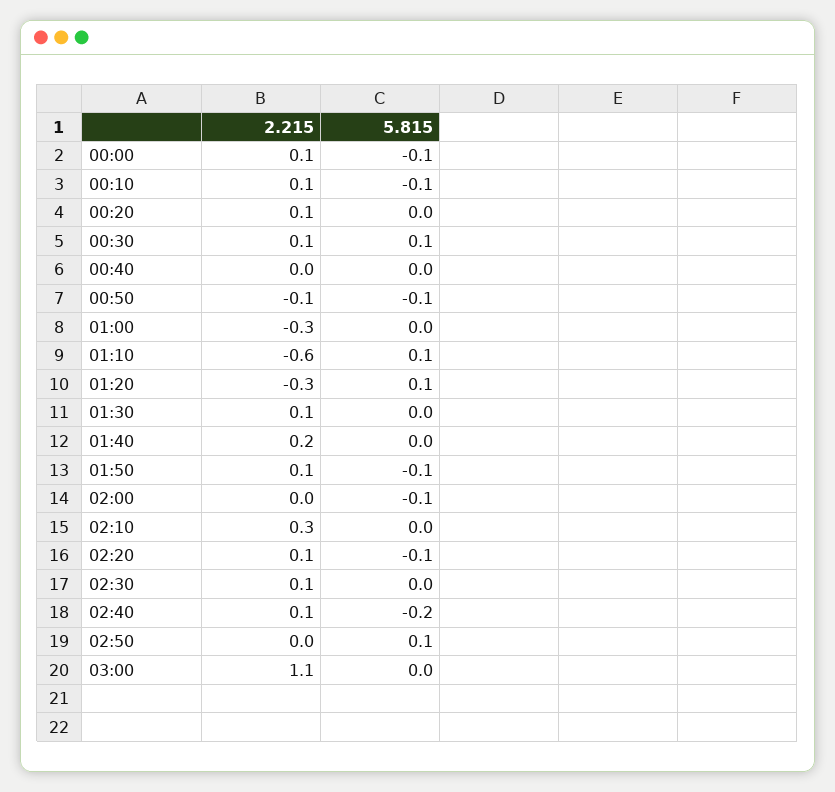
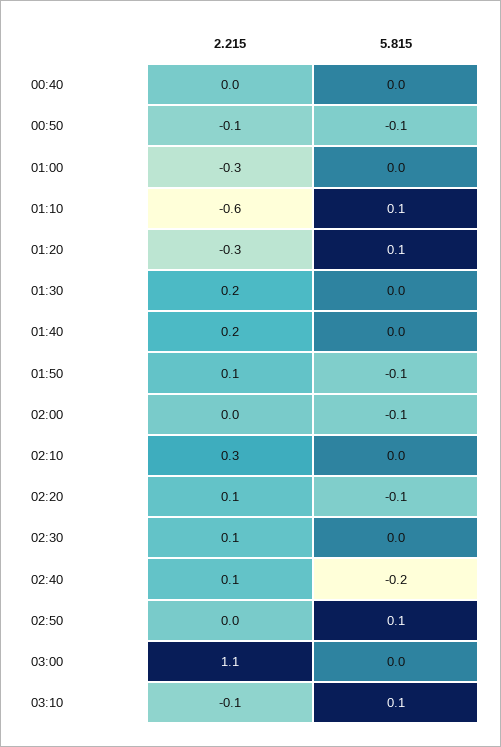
2.215, 00:00: 0.1 -> none
5.815, 00:00: -0.1 -> none
2.215, 00:10: 0.1 -> none
5.815, 00:10: -0.1 -> none
2.215, 00:20: 0.1 -> none
5.815, 00:20: 0 -> none
2.215, 00:30: 0.1 -> none
5.815, 00:30: 0.1 -> none
2.215, 01:30: 0.1 -> 0.2
2.215, 03:10: none -> -0.1
5.815, 03:10: none -> 0.1

